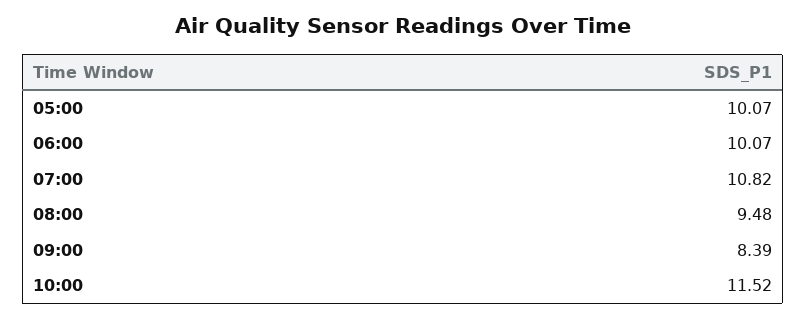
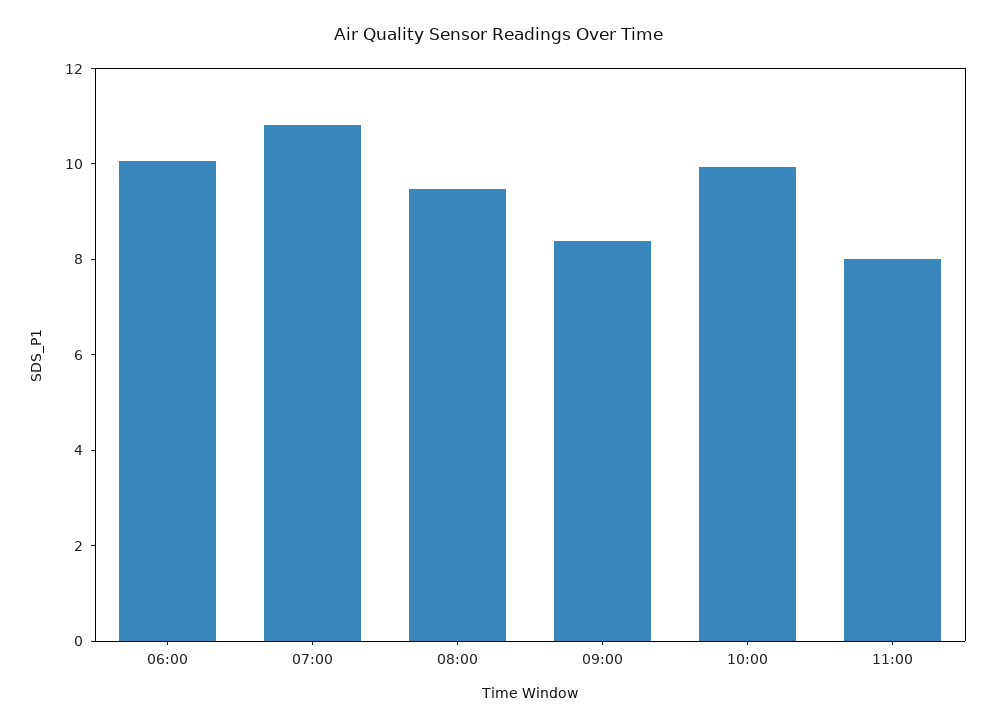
05:00: 10.07 -> none
10:00: 11.52 -> 10
11:00: none -> 8

